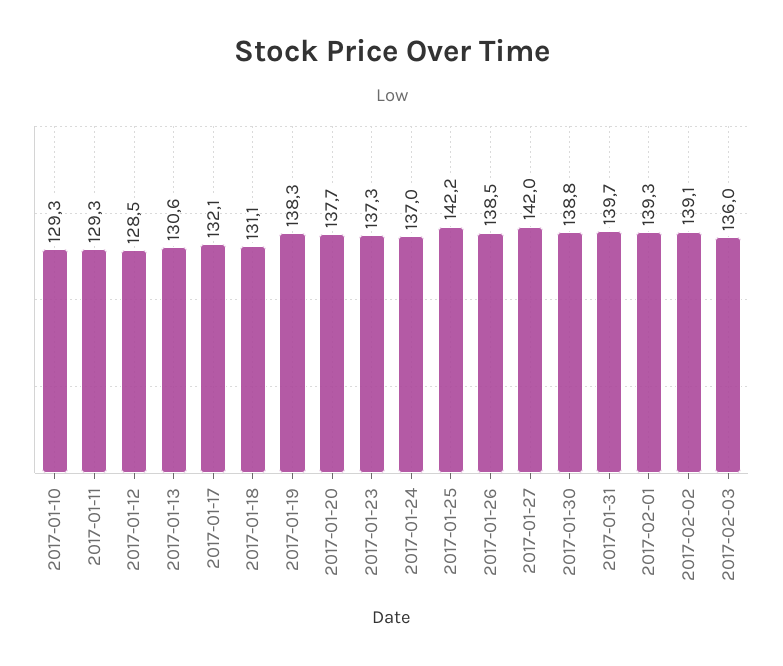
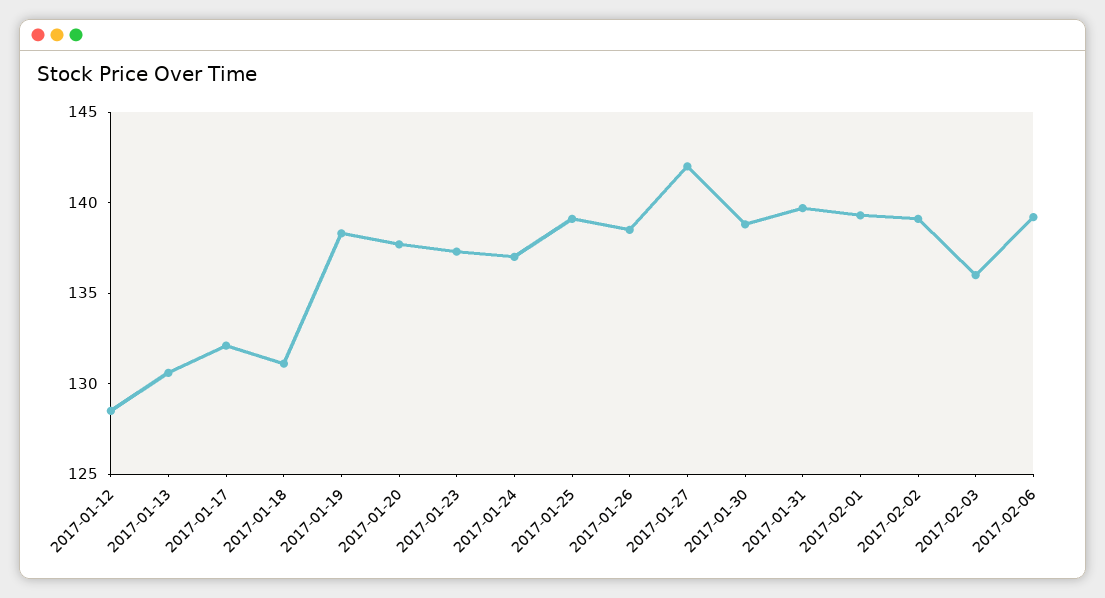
2017-01-10: 129.3 -> none
2017-01-11: 129.3 -> none
2017-01-25: 142.2 -> 139
2017-02-06: none -> 139

